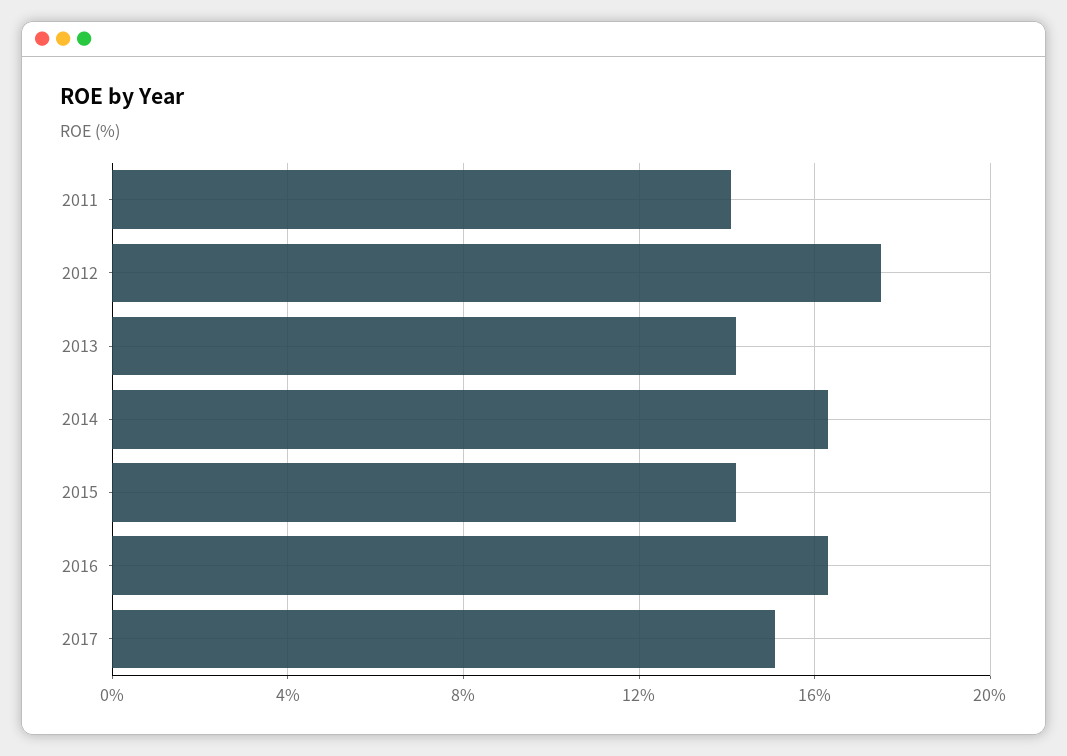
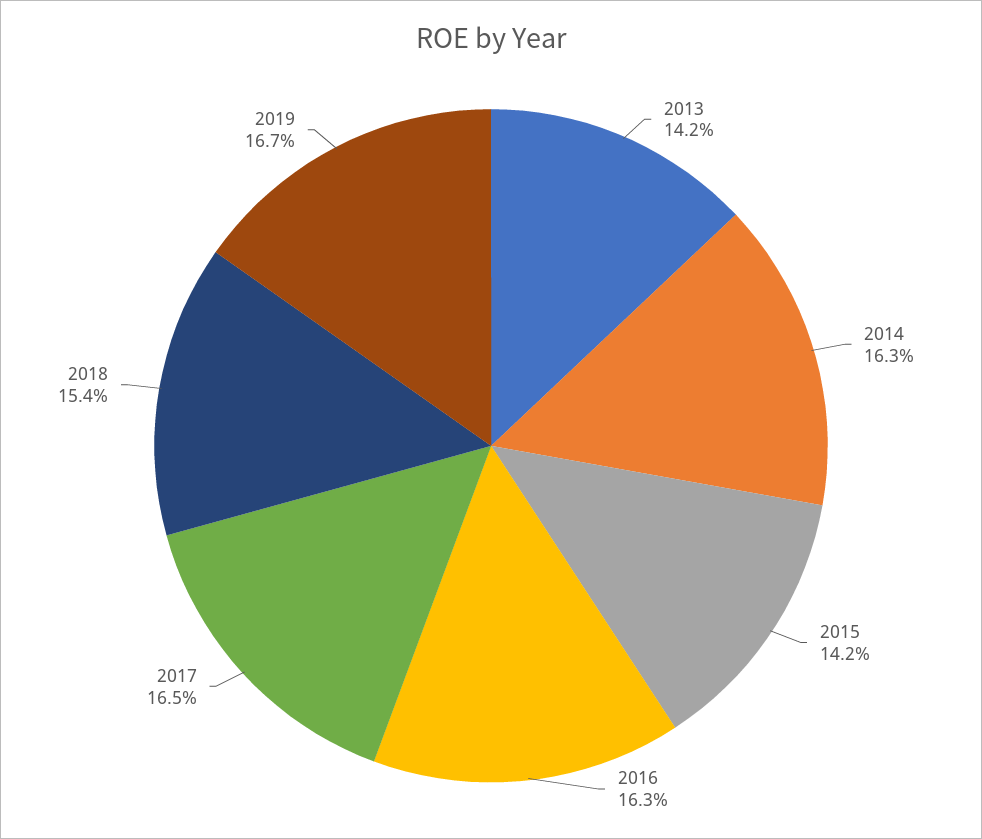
2011: 14 -> none
2012: 17.5 -> none
2017: 15 -> 16.5
2018: none -> 15.4
2019: none -> 16.7

